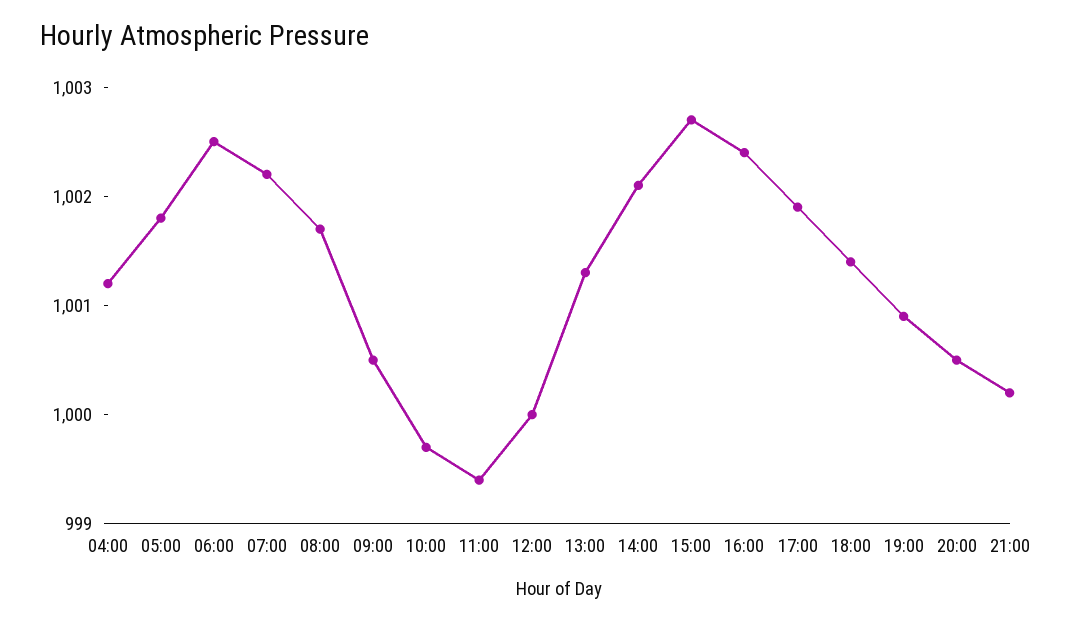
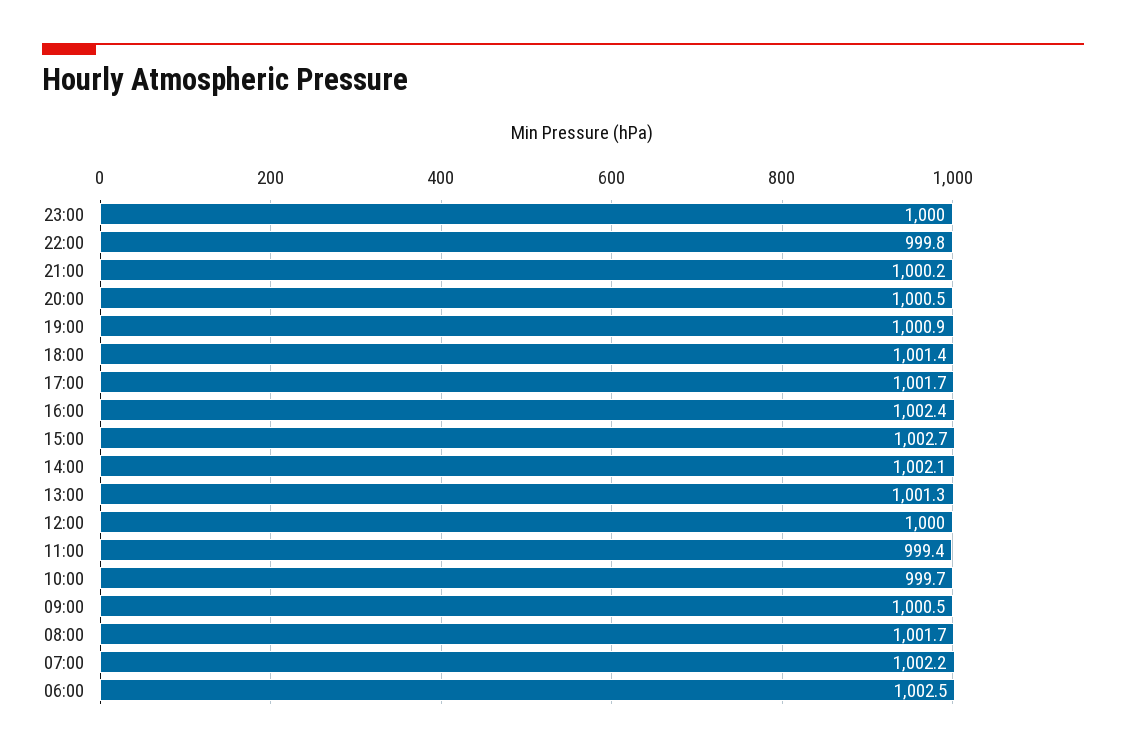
04:00: 1001.2 -> none
05:00: 1001.8 -> none
17:00: 1001.9 -> 1001.7
23:00: none -> 1000
22:00: none -> 999.8

